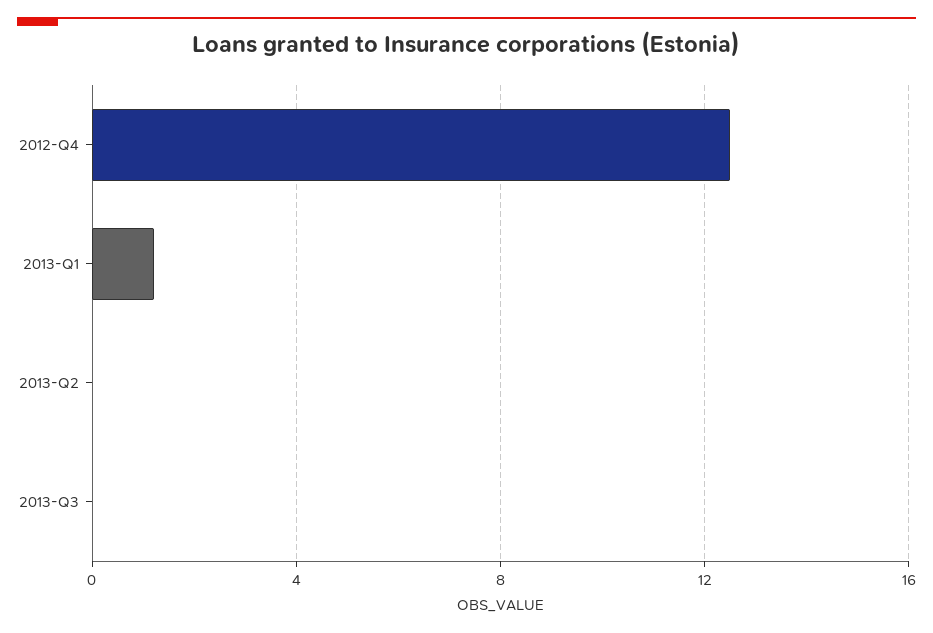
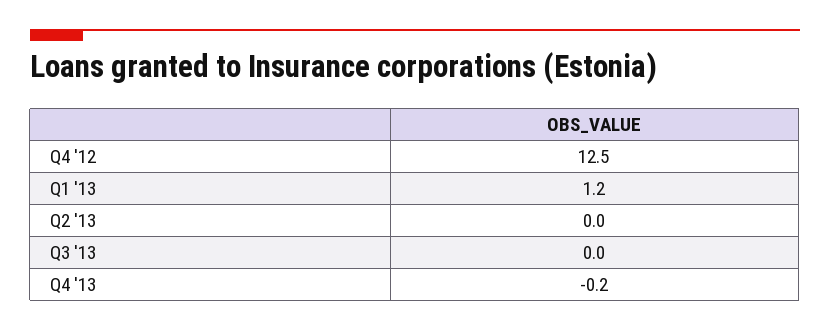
Q4 '13: none -> -0.2

